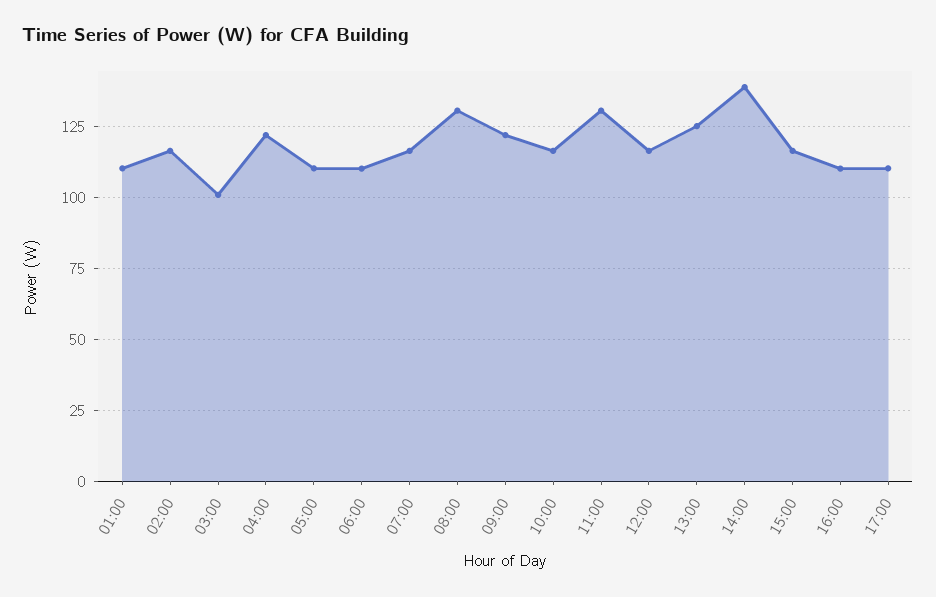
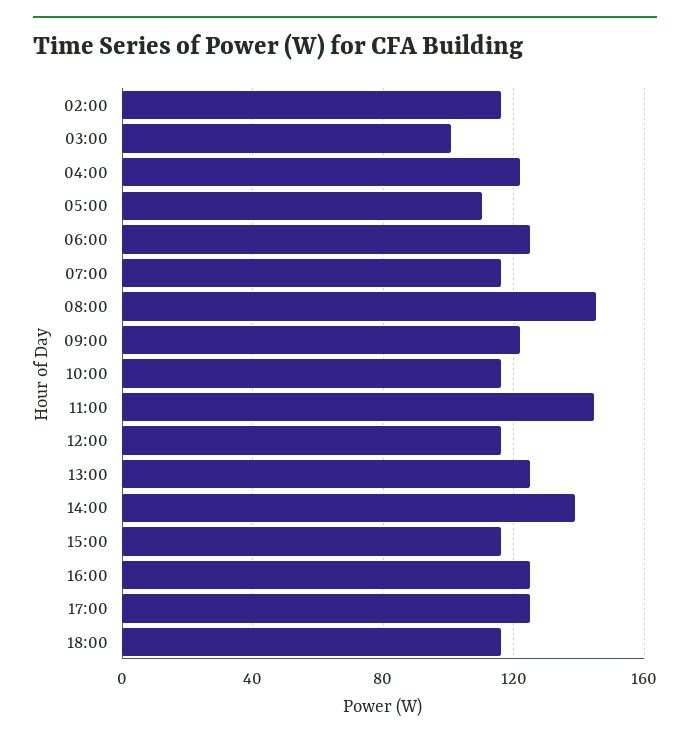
01:00: 110 -> none
06:00: 110 -> 125
08:00: 130 -> 145
11:00: 130 -> 145
16:00: 110 -> 125
17:00: 110 -> 125
18:00: none -> 115

